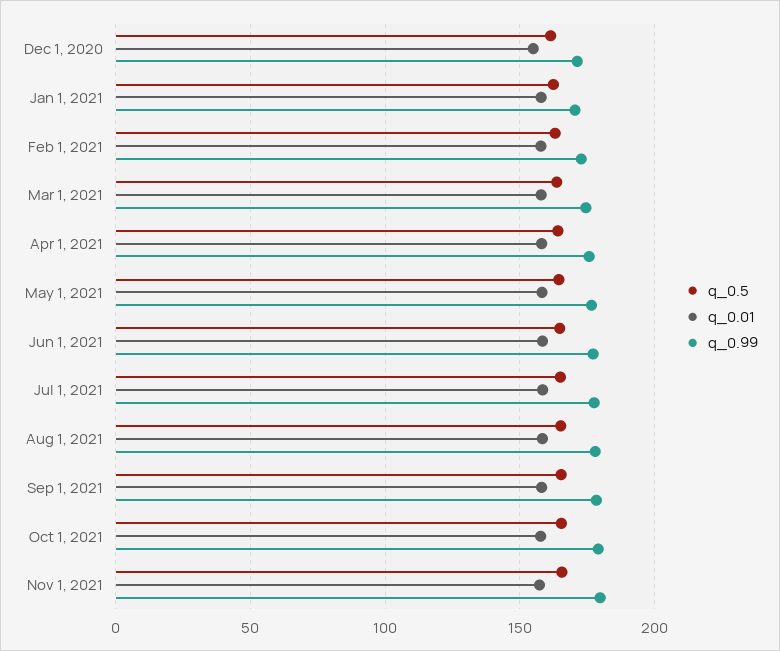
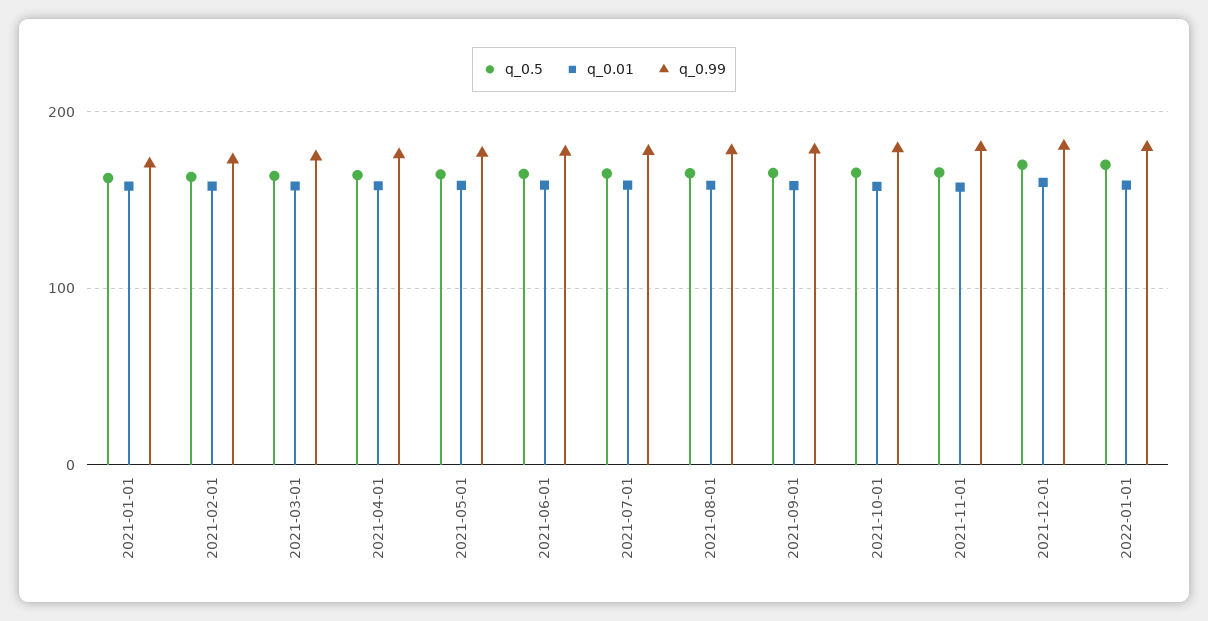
q_0.5, Dec 1, 2020: 160 -> none
q_0.01, Dec 1, 2020: 155 -> none
q_0.99, Dec 1, 2020: 170 -> none
q_0.5, 2021-12-01: none -> 170
q_0.01, 2021-12-01: none -> 160
q_0.99, 2021-12-01: none -> 180
q_0.5, 2022-01-01: none -> 170
q_0.01, 2022-01-01: none -> 160
q_0.99, 2022-01-01: none -> 180

